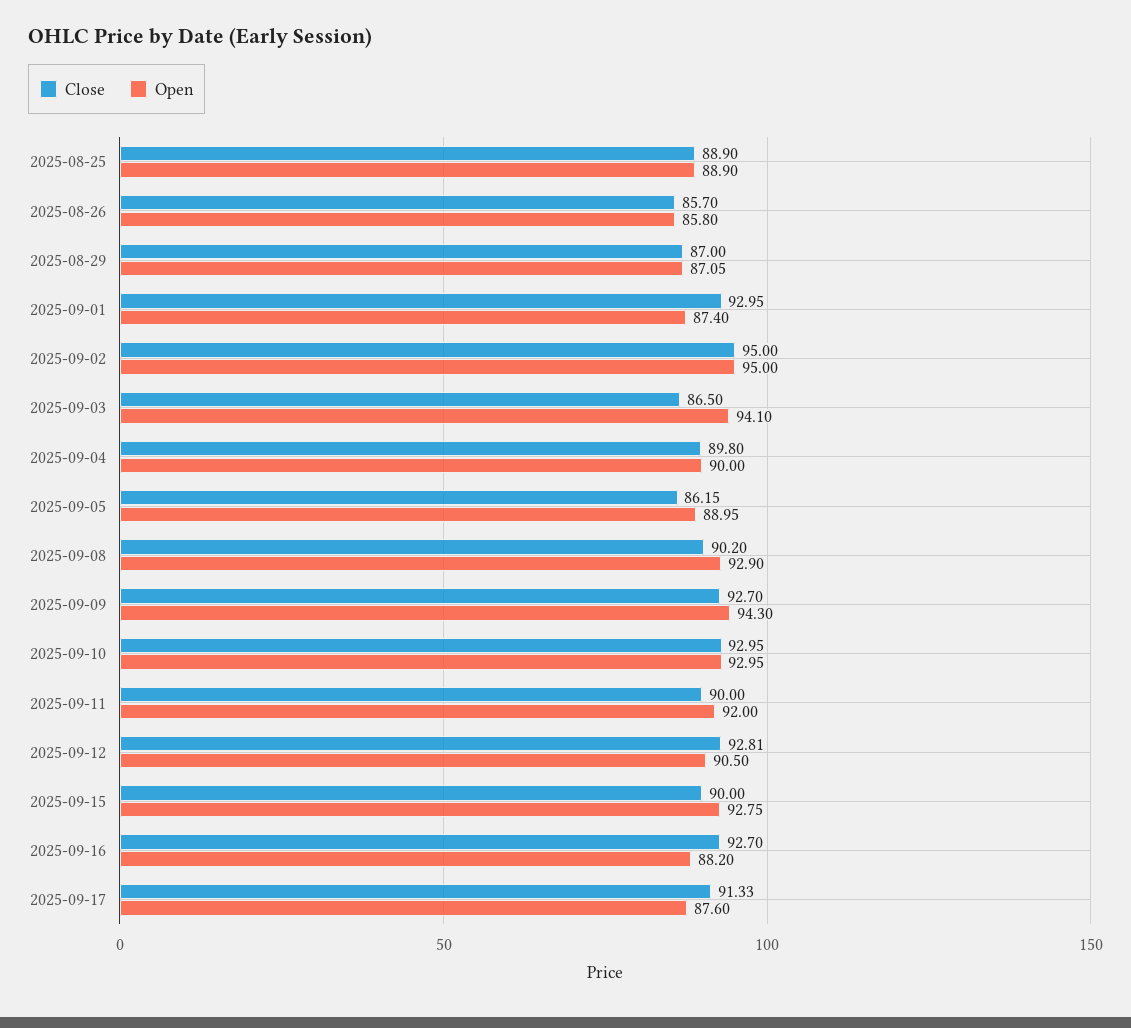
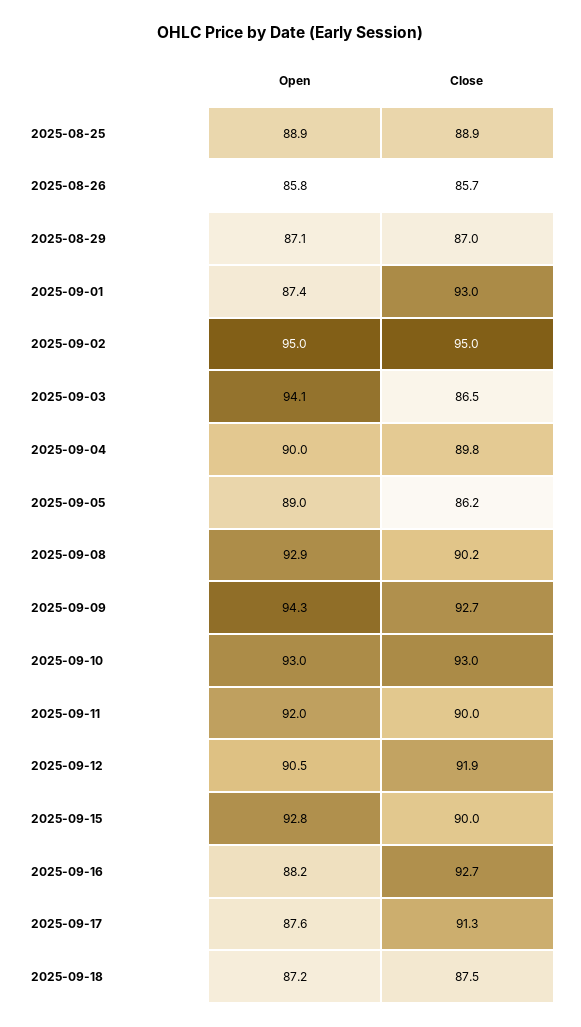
Close, 2025-09-12: 92.81 -> 91.9
Open, 2025-09-18: none -> 87.2
Close, 2025-09-18: none -> 87.5

